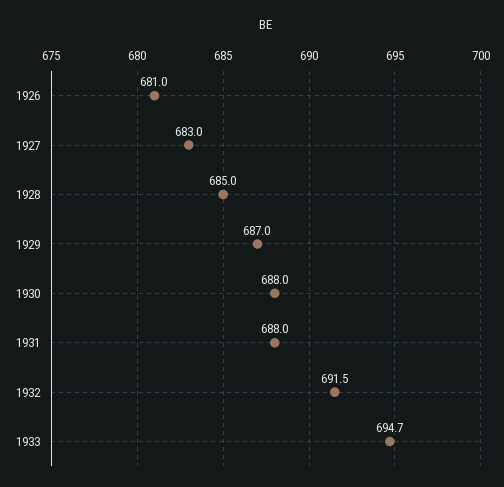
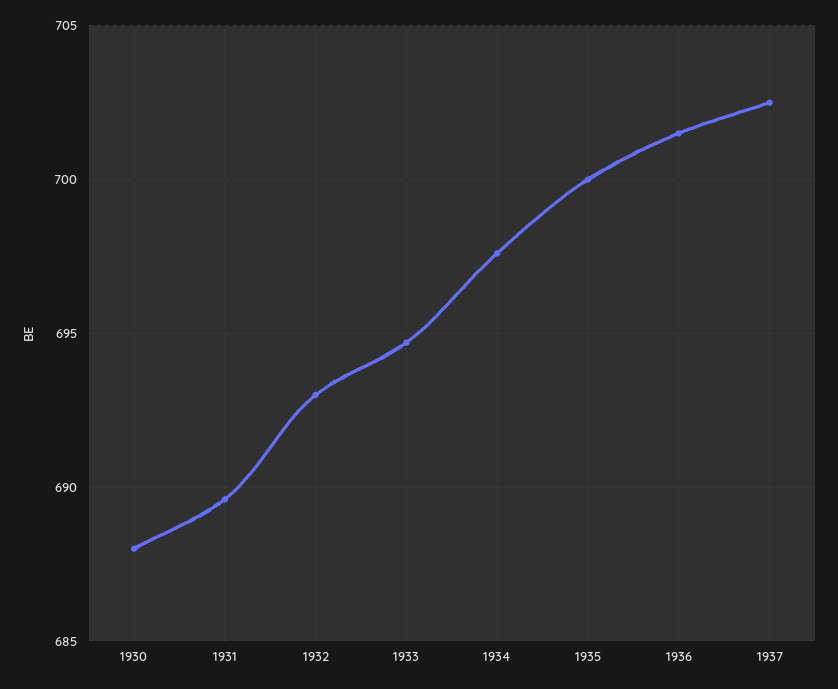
1926: 681 -> none
1927: 683 -> none
1928: 685 -> none
1929: 687 -> none
1931: 688 -> 689.5
1932: 691.5 -> 693
1934: none -> 697.5
1935: none -> 700
1936: none -> 701.5
1937: none -> 702.5

